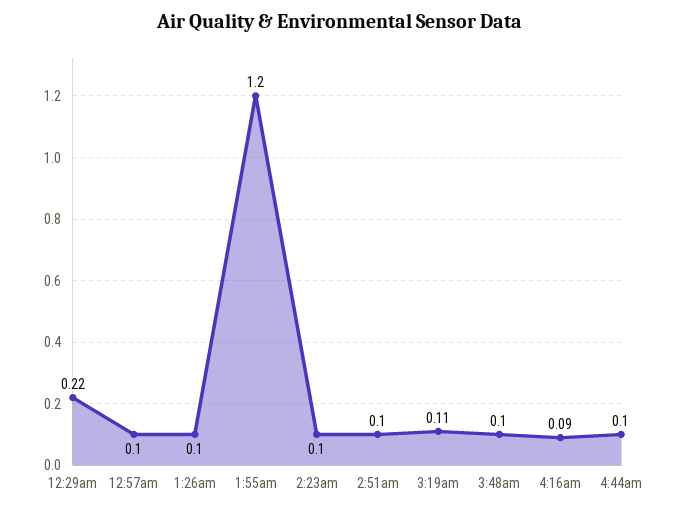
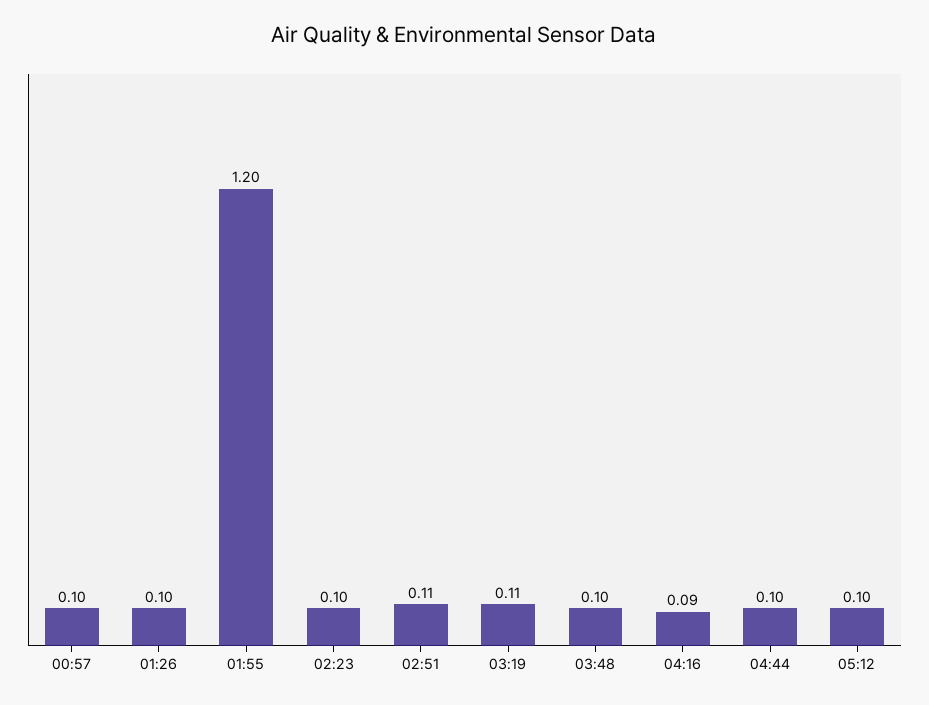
12:29am: 0.22 -> none
2:51am: 0.1 -> 0.11
05:12: none -> 0.1

